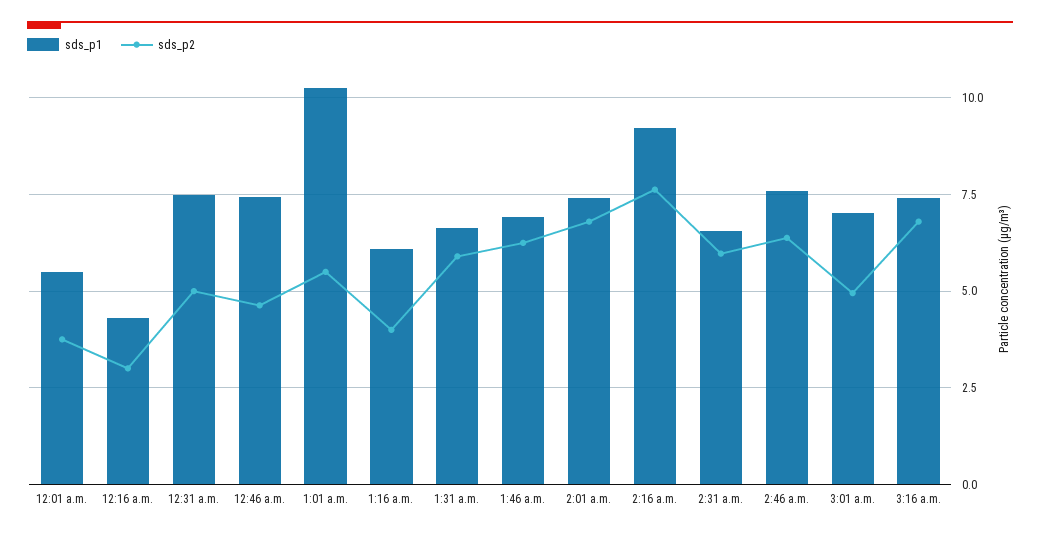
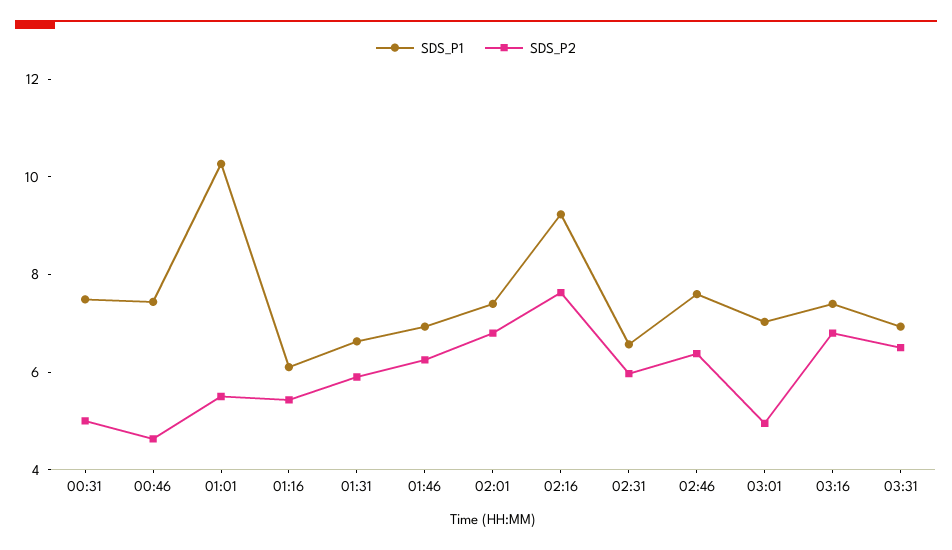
sds_p1, 12:01 a.m.: 5.5 -> none
sds_p2, 12:01 a.m.: 3.75 -> none
sds_p1, 12:16 a.m.: 4.25 -> none
sds_p2, 12:16 a.m.: 3 -> none
sds_p2, 1:16 a.m.: 4 -> 5.5
sds_p1, 03:31: none -> 7
sds_p2, 03:31: none -> 6.5

